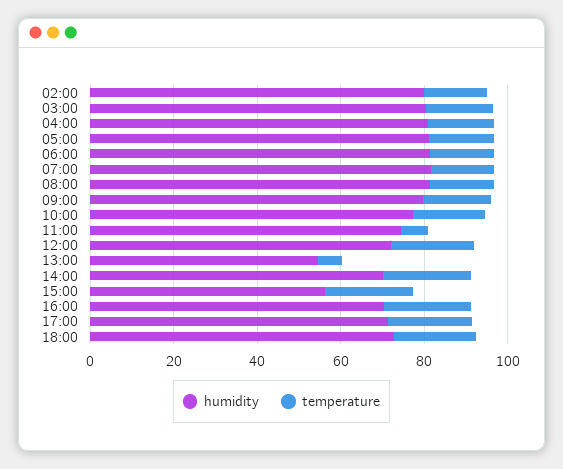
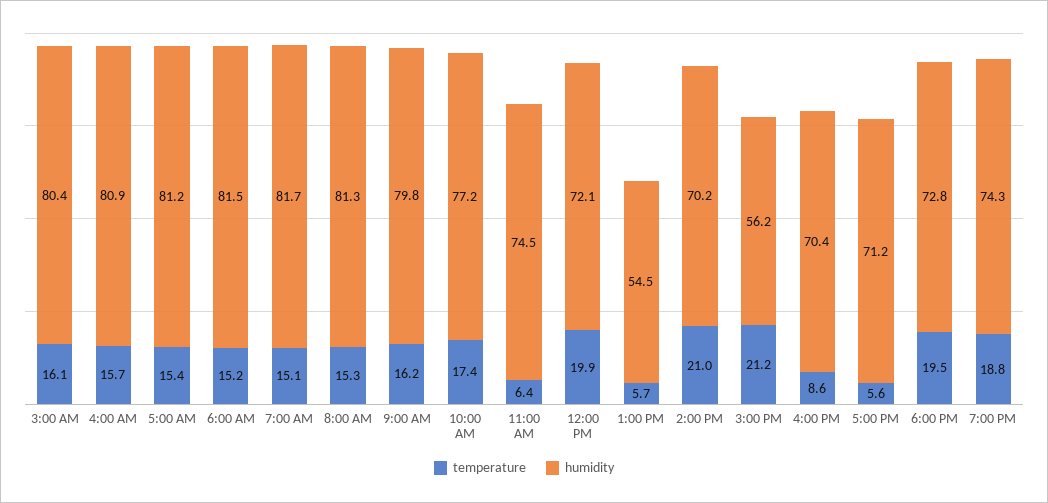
humidity, 02:00: 80 -> none
temperature, 02:00: 15 -> none
temperature, 16:00: 20 -> 8.6
temperature, 17:00: 20 -> 5.6
temperature, 7:00 PM: none -> 18.8
humidity, 7:00 PM: none -> 74.3

